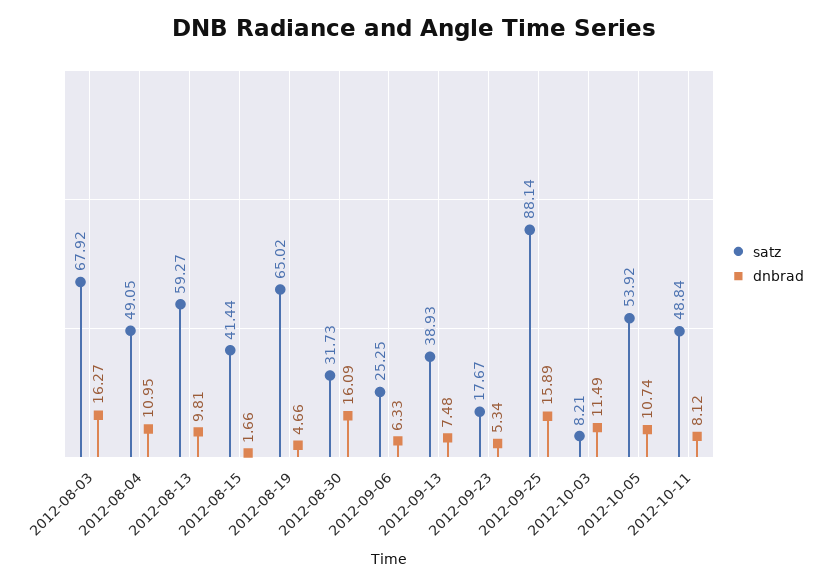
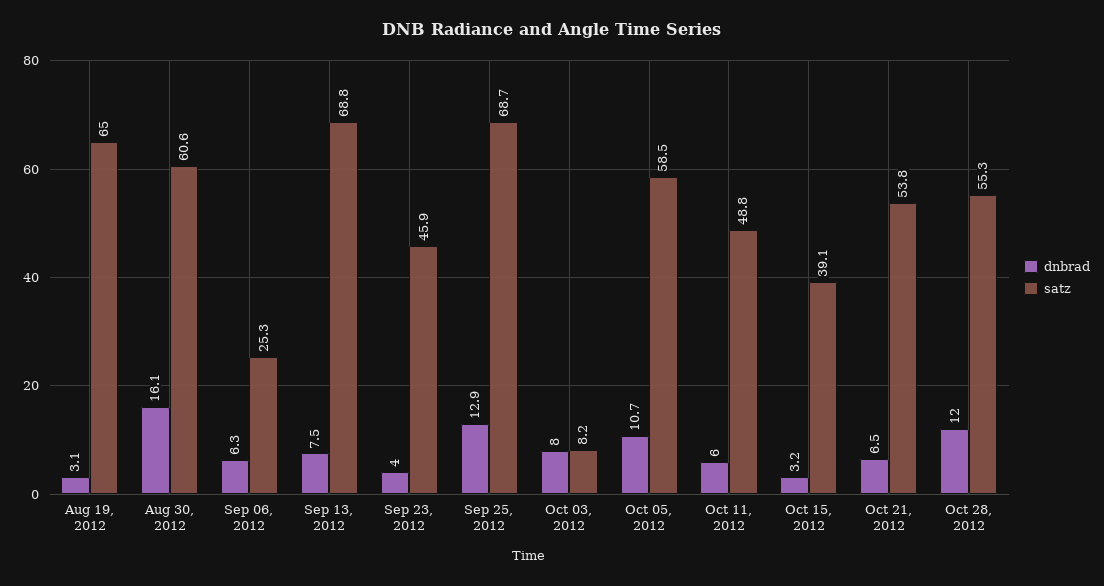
satz, 2012-08-03: 67.92 -> none
dnbrad, 2012-08-03: 16.27 -> none
satz, 2012-08-04: 49.05 -> none
dnbrad, 2012-08-04: 10.95 -> none
satz, 2012-08-13: 59.27 -> none
dnbrad, 2012-08-13: 9.81 -> none
satz, 2012-08-15: 41.44 -> none
dnbrad, 2012-08-15: 1.66 -> none
dnbrad, 2012-08-19: 4.66 -> 3.1
satz, 2012-08-30: 31.73 -> 60.6
satz, 2012-09-13: 38.93 -> 68.8
satz, 2012-09-23: 17.67 -> 45.9
dnbrad, 2012-09-23: 5.34 -> 4
satz, 2012-09-25: 88.14 -> 68.7
dnbrad, 2012-09-25: 15.89 -> 12.9
dnbrad, 2012-10-03: 11.49 -> 8
satz, 2012-10-05: 53.92 -> 58.5
dnbrad, 2012-10-11: 8.12 -> 6
dnbrad, Oct 15, 2012: none -> 3.2
satz, Oct 15, 2012: none -> 39.1
dnbrad, Oct 21, 2012: none -> 6.5
satz, Oct 21, 2012: none -> 53.8
dnbrad, Oct 28, 2012: none -> 12
satz, Oct 28, 2012: none -> 55.3

